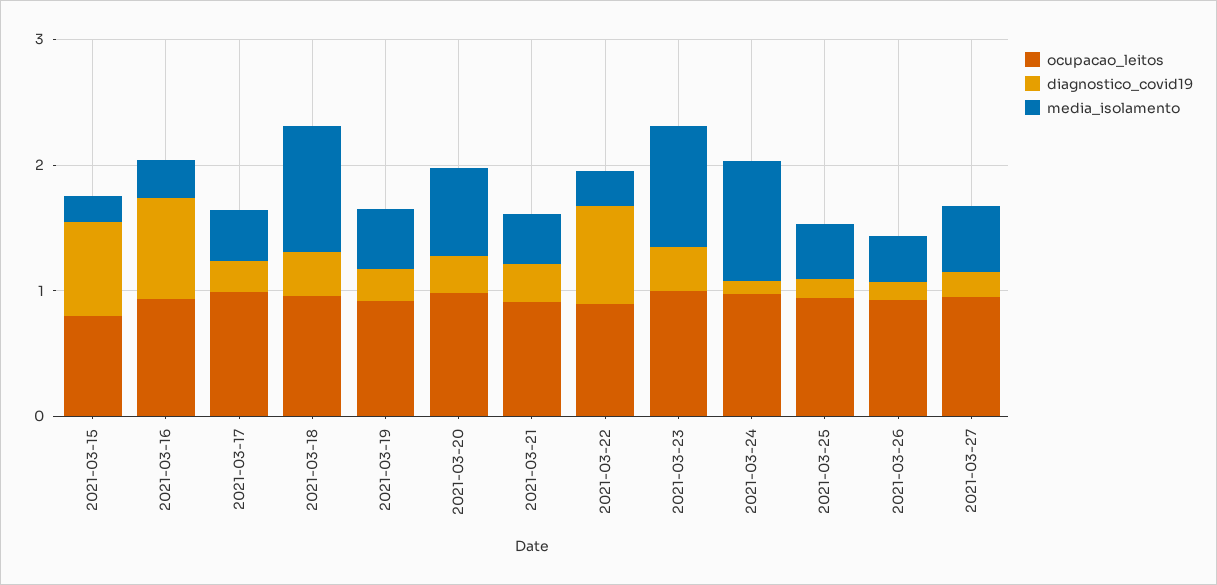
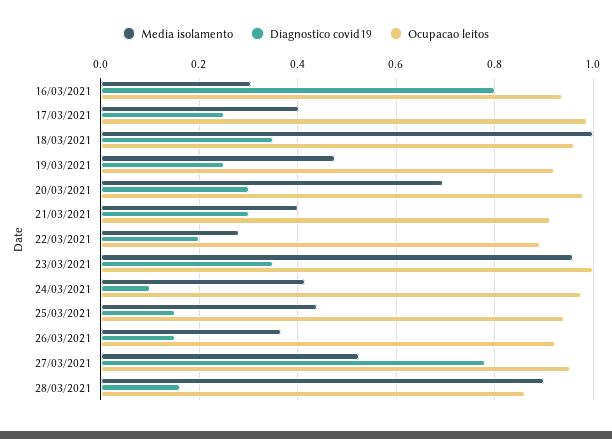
ocupacao_leitos, 2021-03-15: 0.8 -> none
diagnostico_covid19, 2021-03-15: 0.8 -> none
media_isolamento, 2021-03-15: 0.2 -> none
diagnostico_covid19, 2021-03-22: 0.8 -> 0.2
media_isolamento, 2021-03-24: 1 -> 0.42
diagnostico_covid19, 2021-03-27: 0.2 -> 0.78
media_isolamento, 28/03/2021: none -> 0.9
diagnostico_covid19, 28/03/2021: none -> 0.16
ocupacao_leitos, 28/03/2021: none -> 0.86

